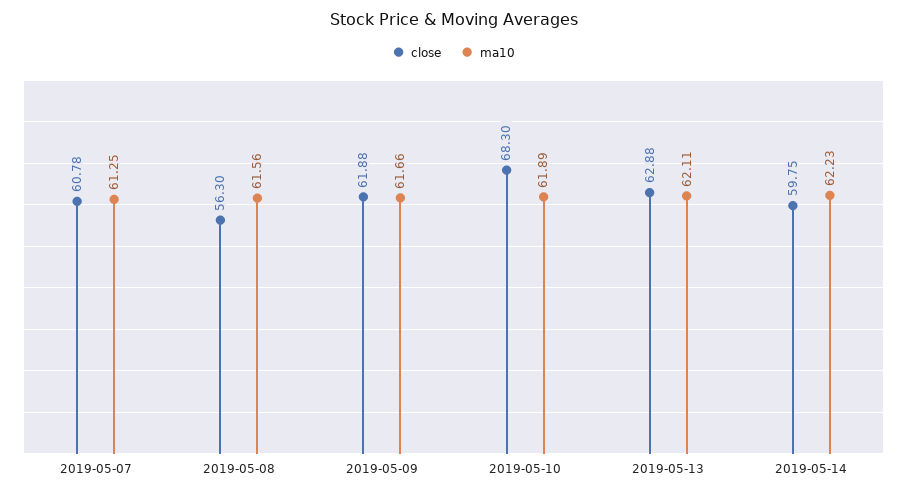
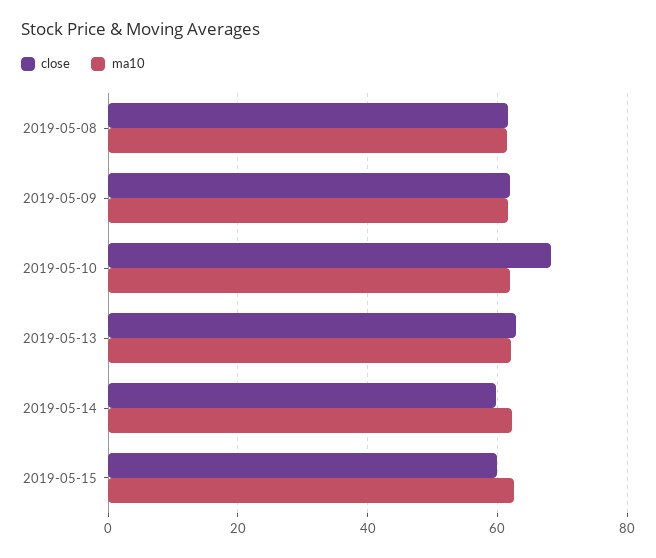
close, 2019-05-07: 60.78 -> none
ma10, 2019-05-07: 61.25 -> none
close, 2019-05-08: 56.3 -> 62
close, 2019-05-15: none -> 60
ma10, 2019-05-15: none -> 62

